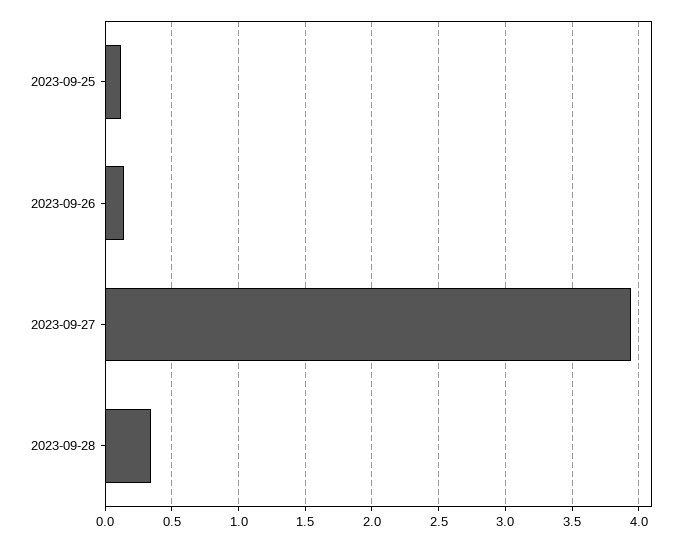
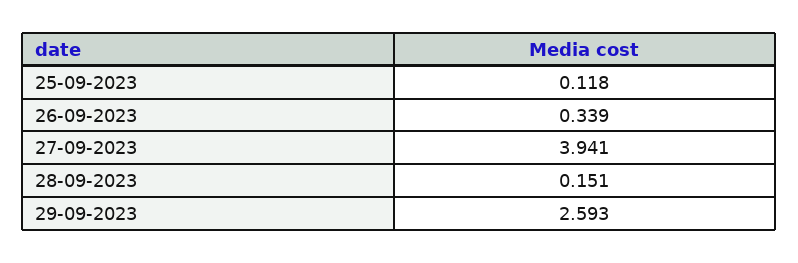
2023-09-26: 0.15 -> 0.339
2023-09-28: 0.35 -> 0.151
29-09-2023: none -> 2.593

